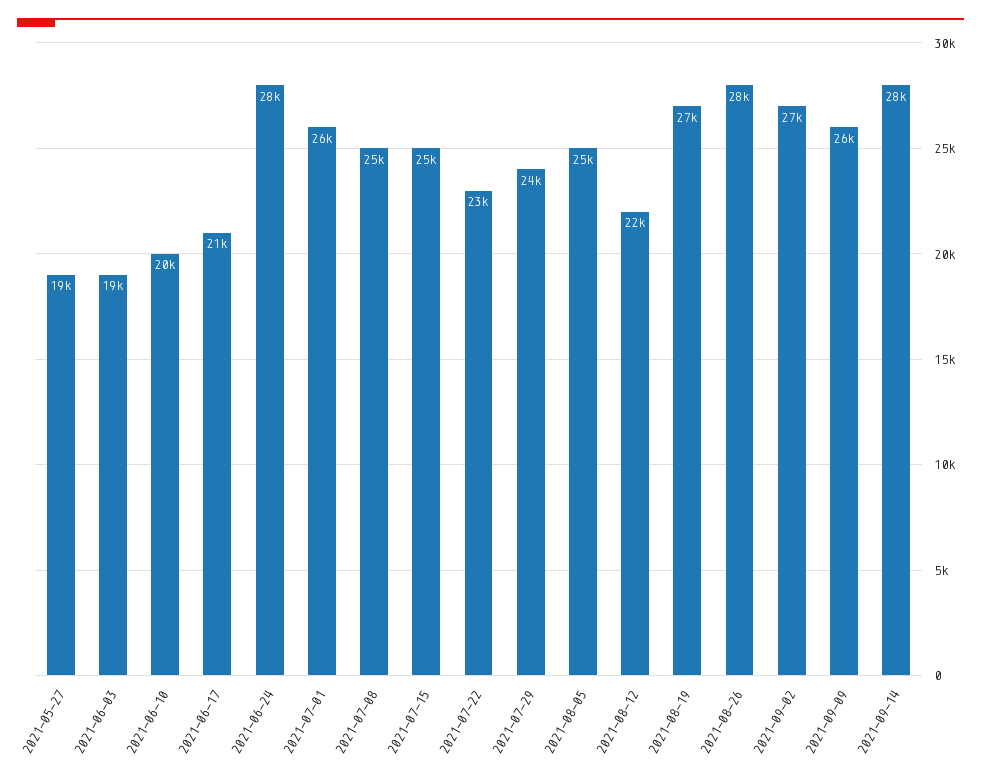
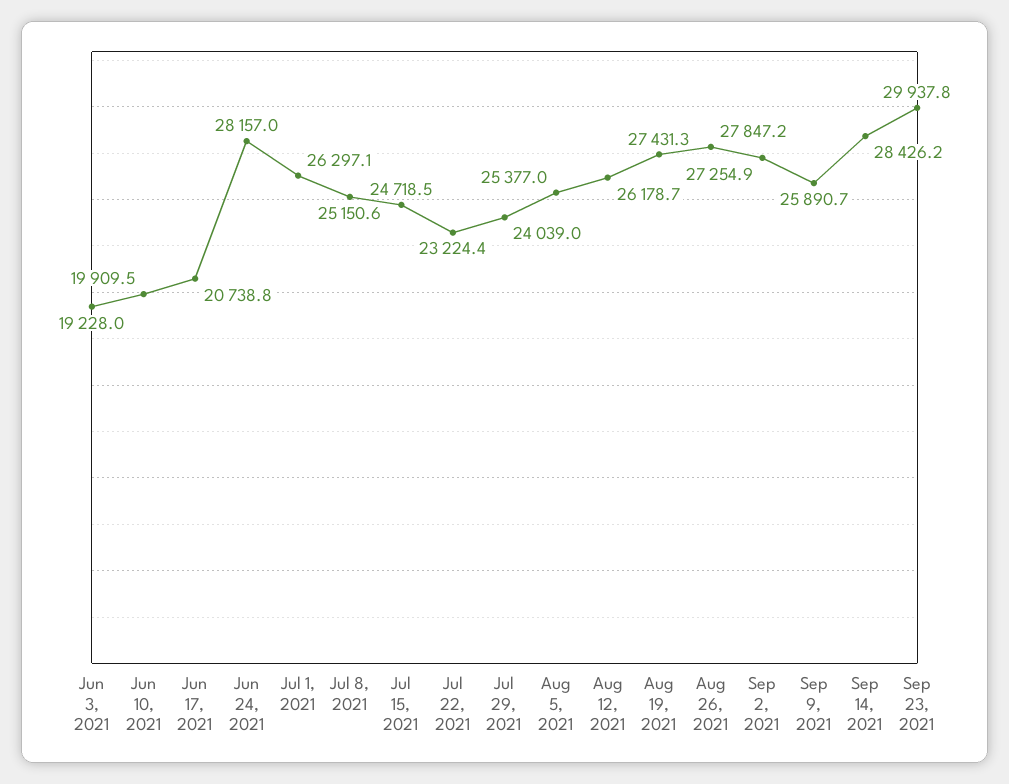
2021-05-27: 19000 -> none
2021-08-12: 22000 -> 26178.7
Sep 23, 2021: none -> 29937.8

